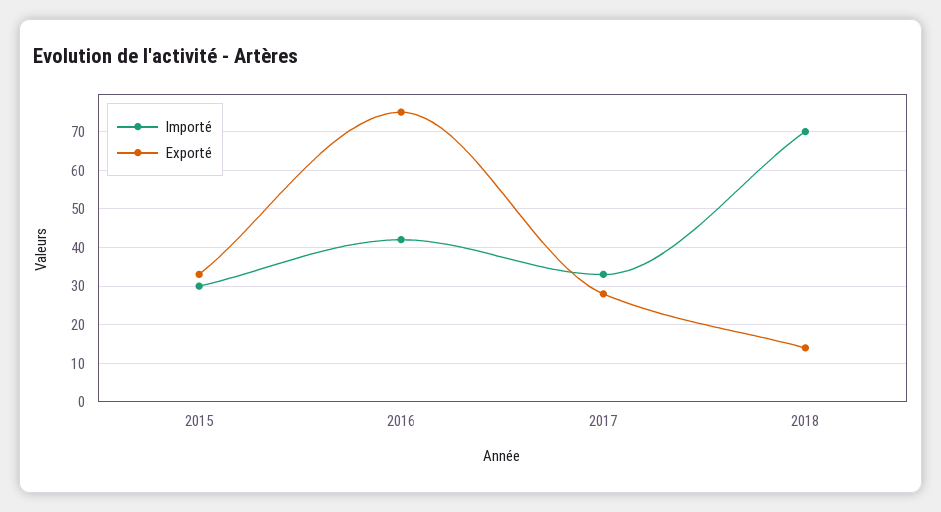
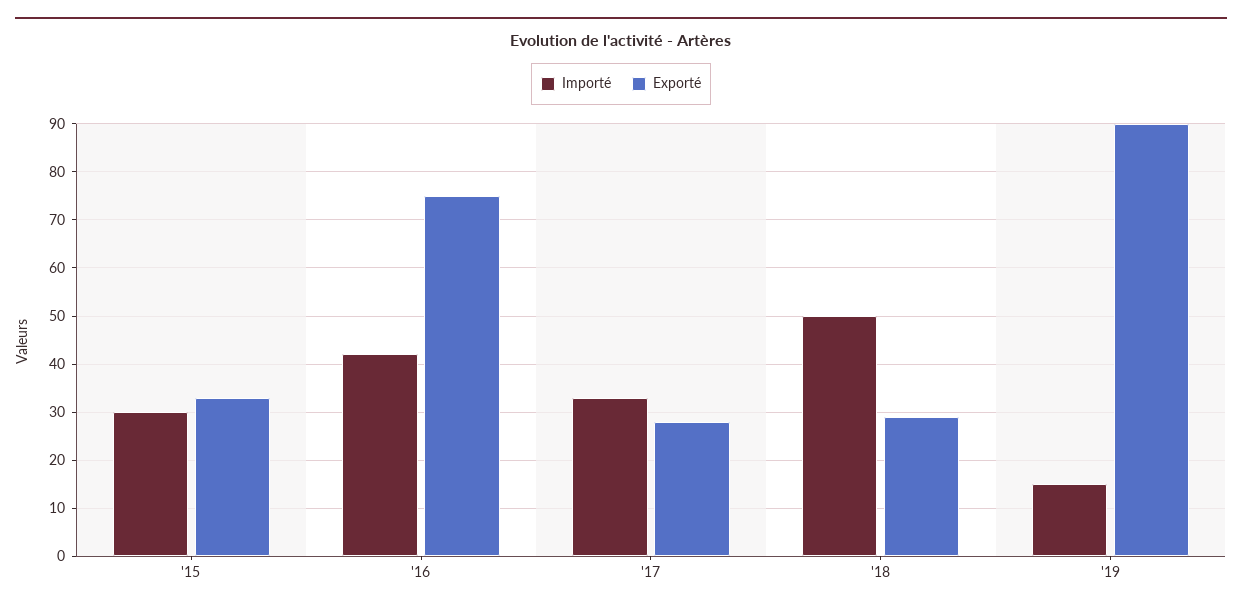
Importé, 2018: 70 -> 50
Exporté, 2018: 15 -> 30
Importé, '19: none -> 15
Exporté, '19: none -> 90

